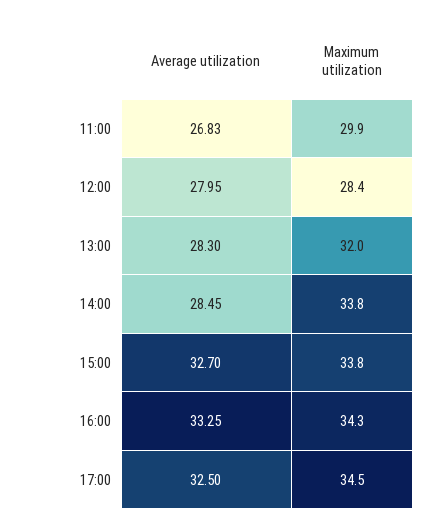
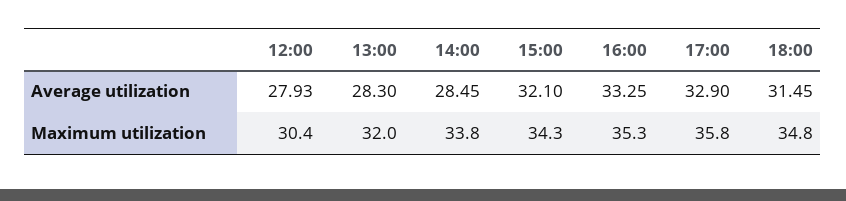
Average utilization, 11:00: 26.83 -> none
Maximum utilization, 11:00: 29.9 -> none
Average utilization, 12:00: 27.95 -> 27.93
Maximum utilization, 12:00: 28.4 -> 30.4
Average utilization, 15:00: 32.7 -> 32.1
Maximum utilization, 15:00: 33.8 -> 34.3
Maximum utilization, 16:00: 34.3 -> 35.3
Average utilization, 17:00: 32.5 -> 32.9
Maximum utilization, 17:00: 34.5 -> 35.8
Average utilization, 18:00: none -> 31.45
Maximum utilization, 18:00: none -> 34.8

